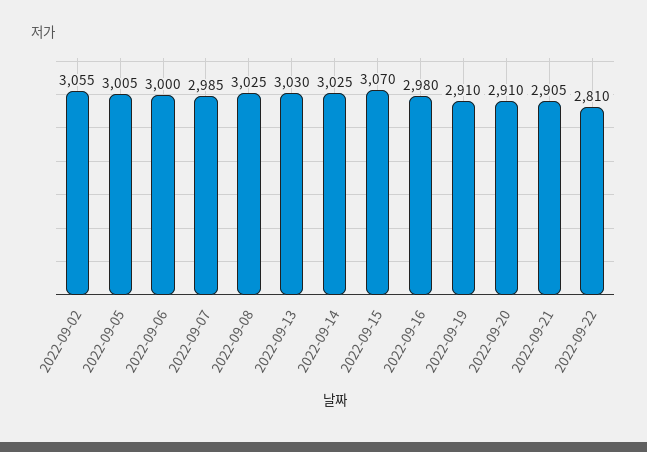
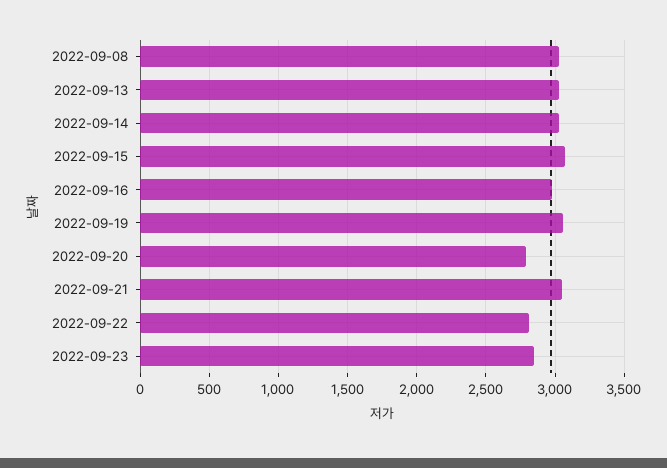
2022-09-02: 3055 -> none
2022-09-05: 3005 -> none
2022-09-06: 3000 -> none
2022-09-07: 2985 -> none
2022-09-19: 2910 -> 3050
2022-09-20: 2910 -> 2800
2022-09-21: 2905 -> 3050
2022-09-23: none -> 2850

